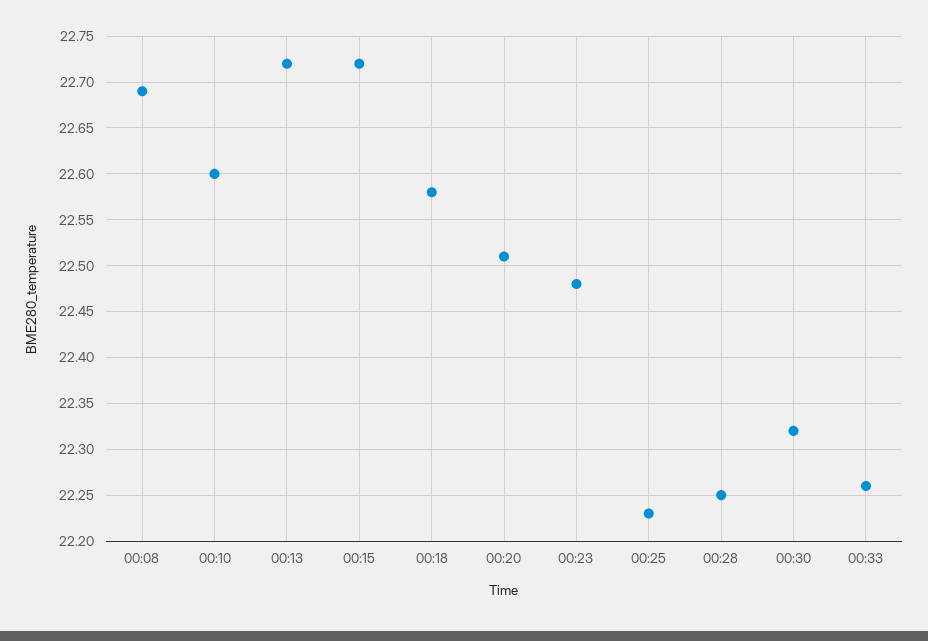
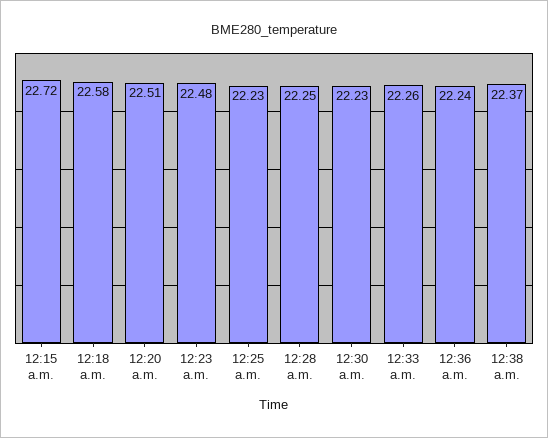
00:08: 22.69 -> none
00:10: 22.6 -> none
00:13: 22.72 -> none
00:30: 22.32 -> 22.23
12:36 a.m.: none -> 22.24
12:38 a.m.: none -> 22.37

